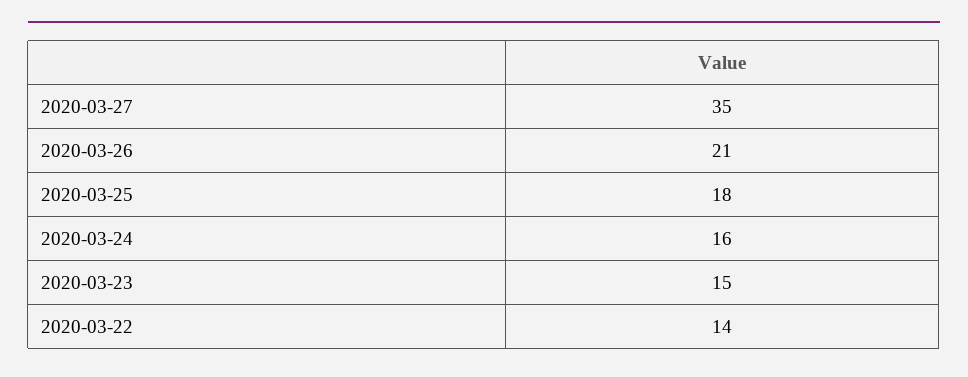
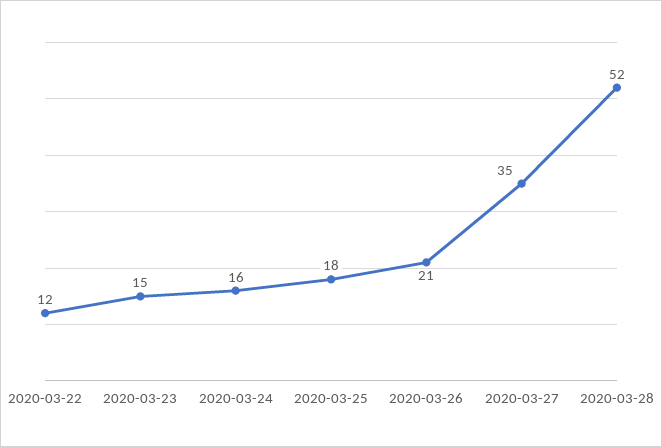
2020-03-22: 14 -> 12
2020-03-28: none -> 52

